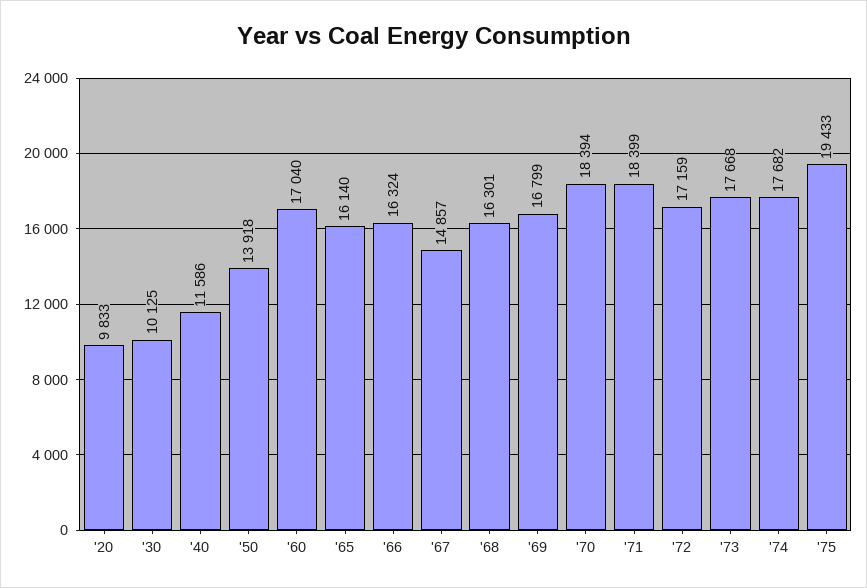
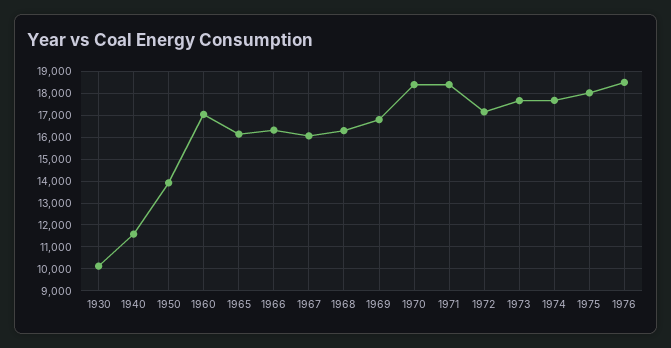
'20: 9833 -> none
'67: 14857 -> 16000
'75: 19433 -> 18000
1976: none -> 18500

